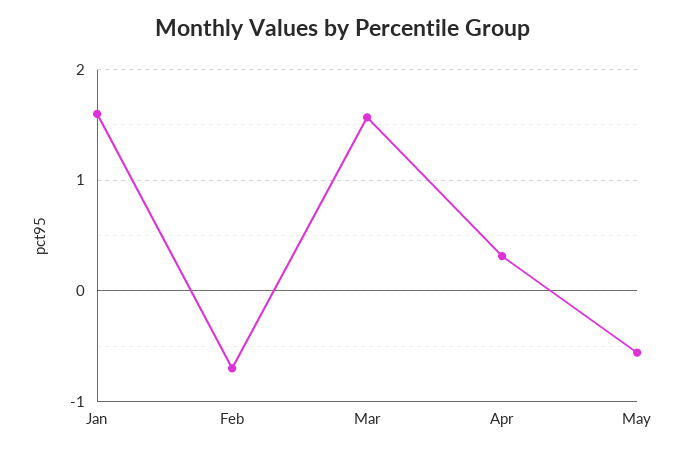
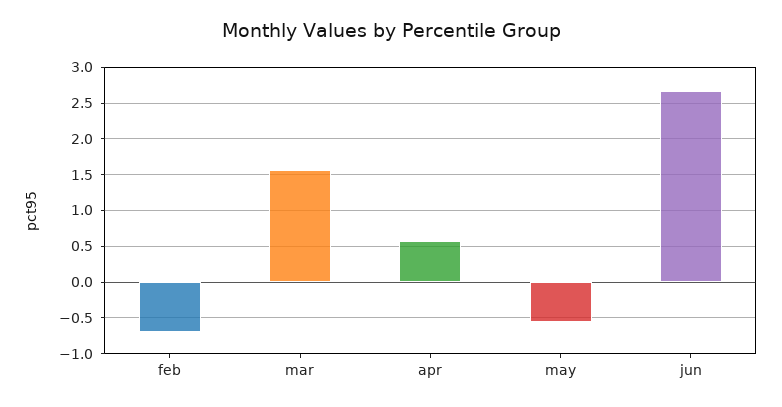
Jan: 1.6 -> none
Apr: 0.3 -> 0.6
jun: none -> 2.7

